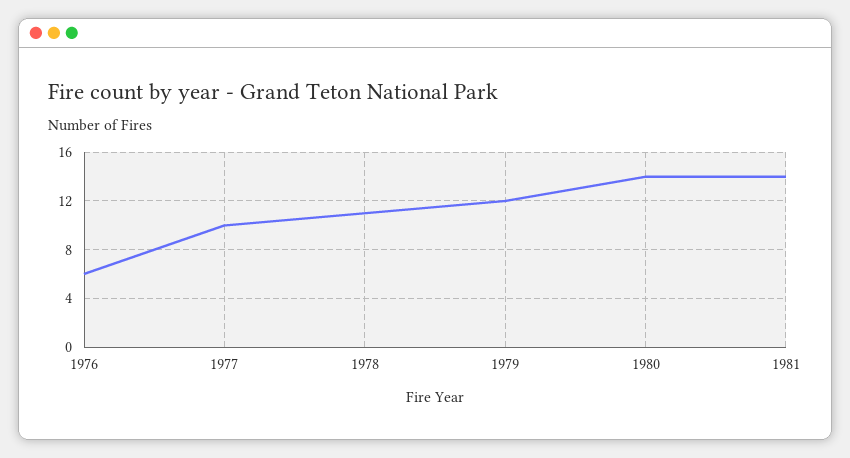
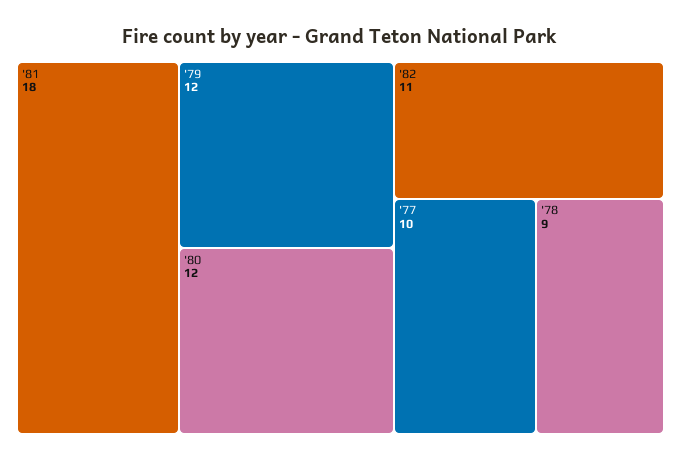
1976: 6 -> none
1978: 11 -> 9
1980: 14 -> 12
1981: 14 -> 18
'82: none -> 11

